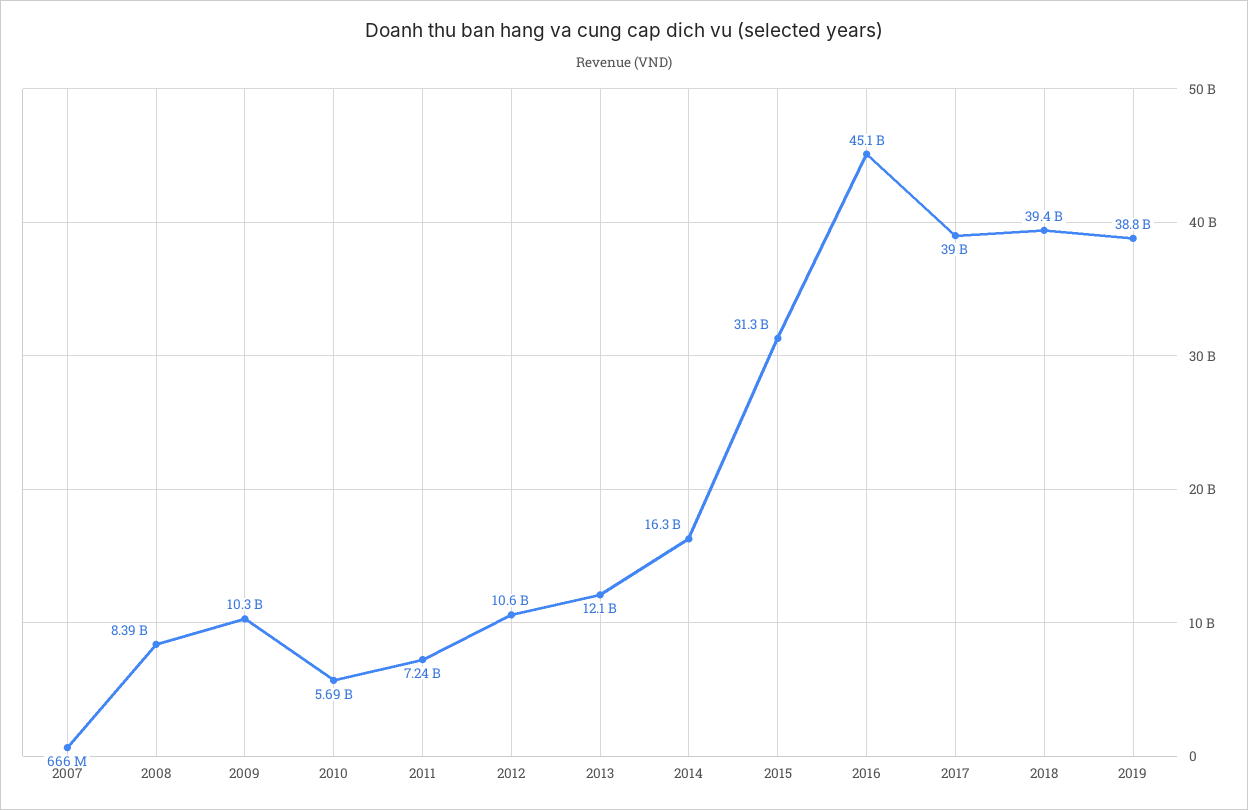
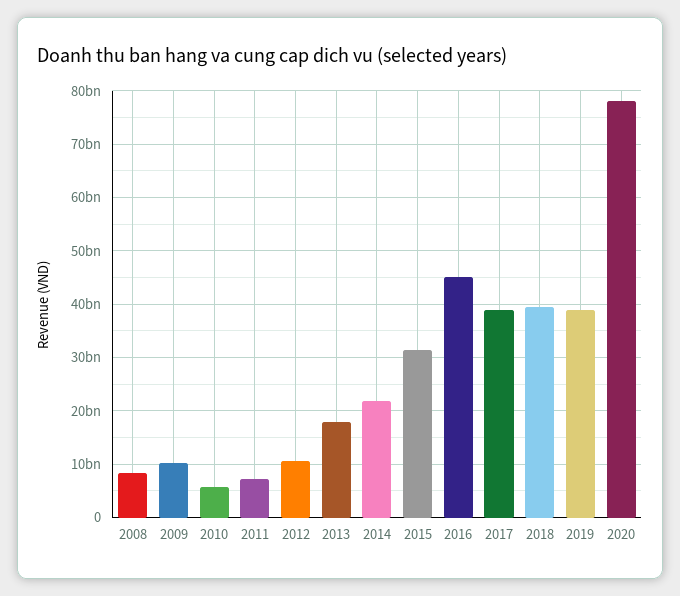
2007: 666000000 -> none
2013: 12100000000 -> 18000000000
2014: 16300000000 -> 22000000000
2020: none -> 78000000000

